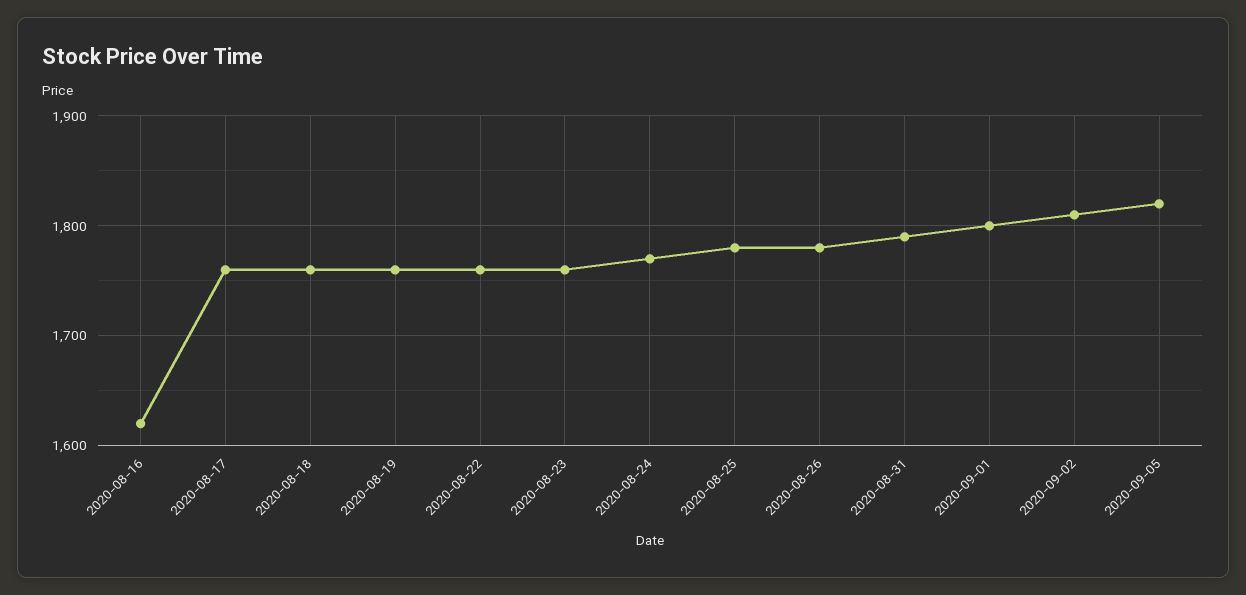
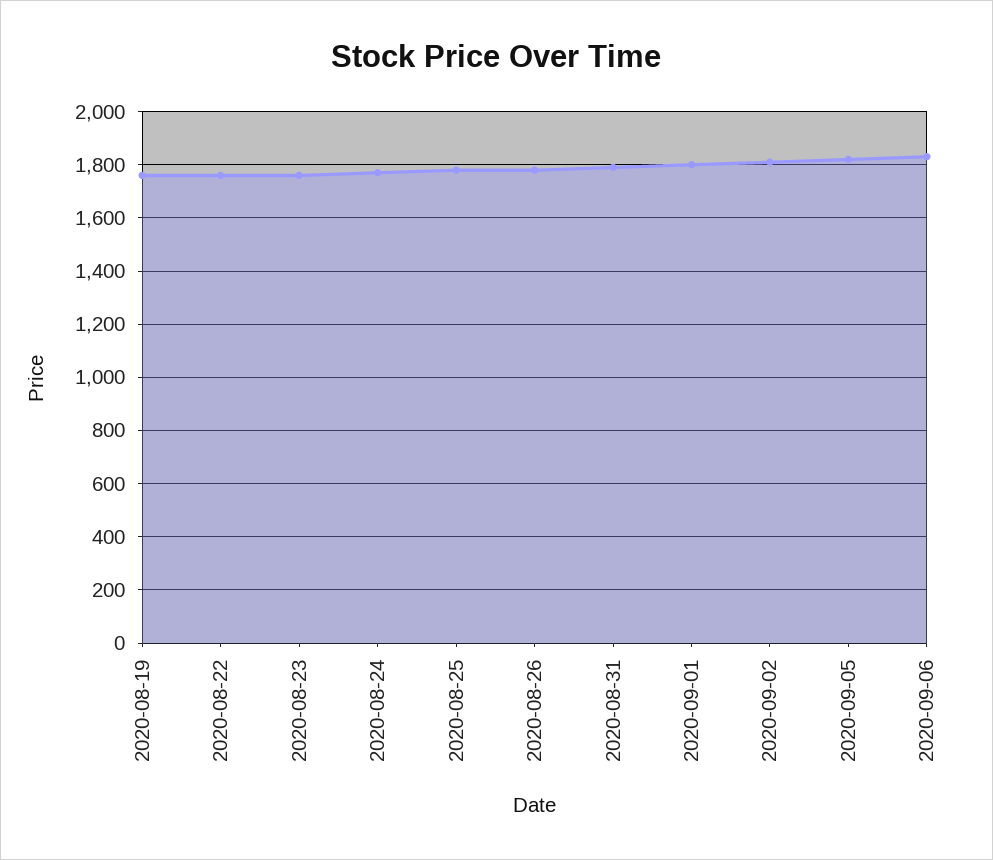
2020-08-16: 1620 -> none
2020-08-17: 1760 -> none
2020-08-18: 1760 -> none
2020-09-06: none -> 1825

